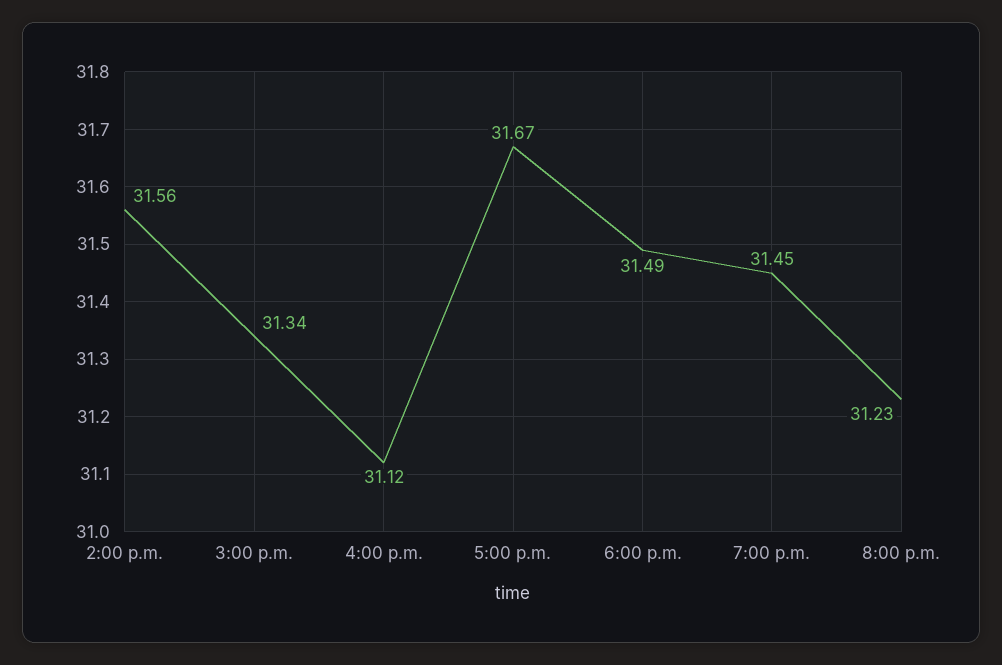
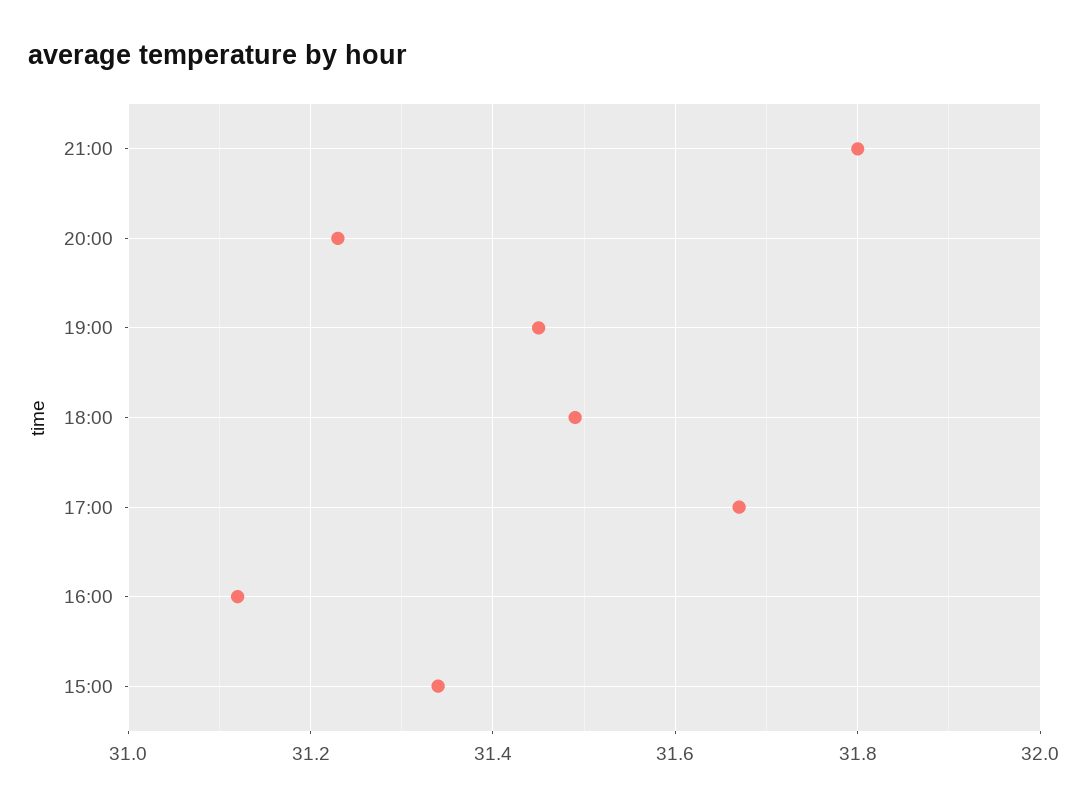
2:00 p.m.: 31.56 -> none
21:00: none -> 31.8

